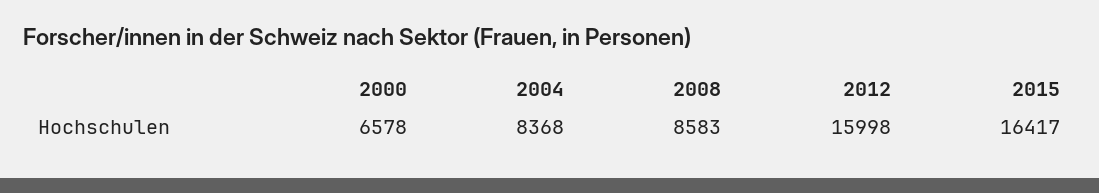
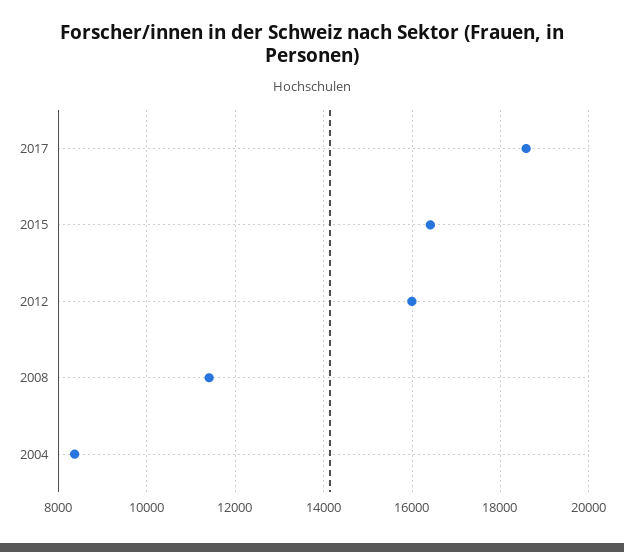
2000: 6578 -> none
2008: 8583 -> 11400
2017: none -> 18600

